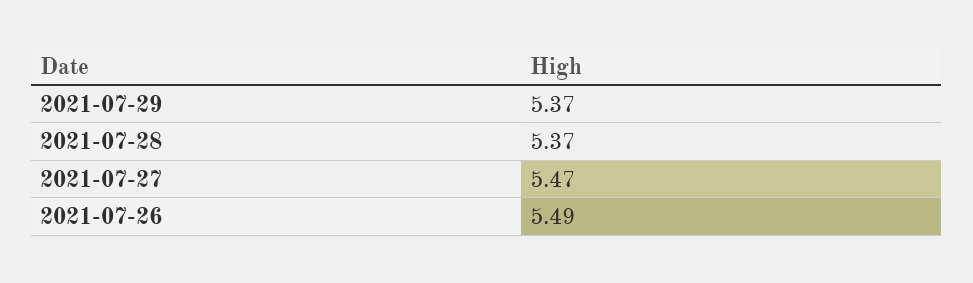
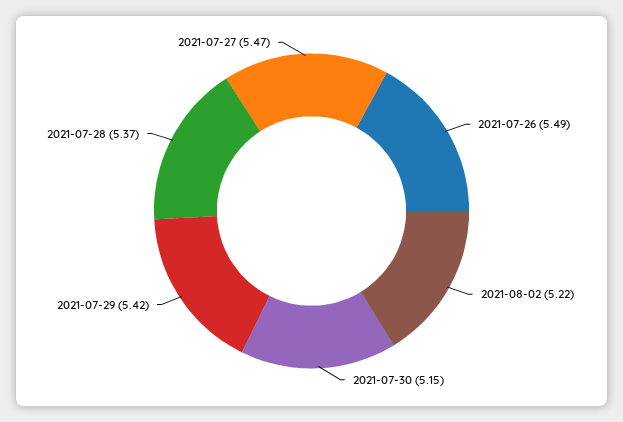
2021-07-29: 5.37 -> 5.42
2021-08-02: none -> 5.22
2021-07-30: none -> 5.15

